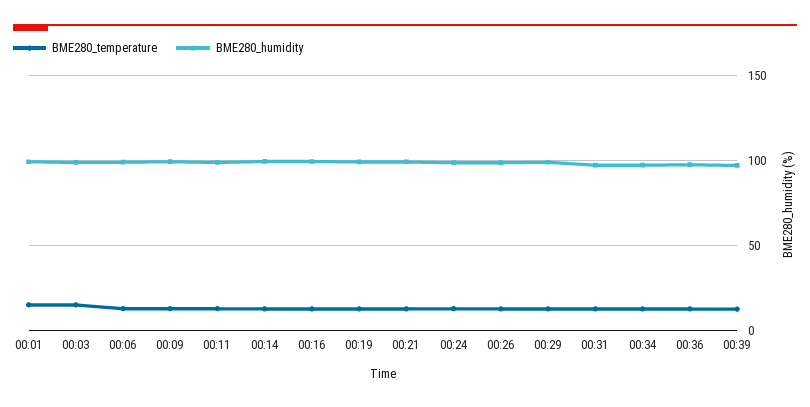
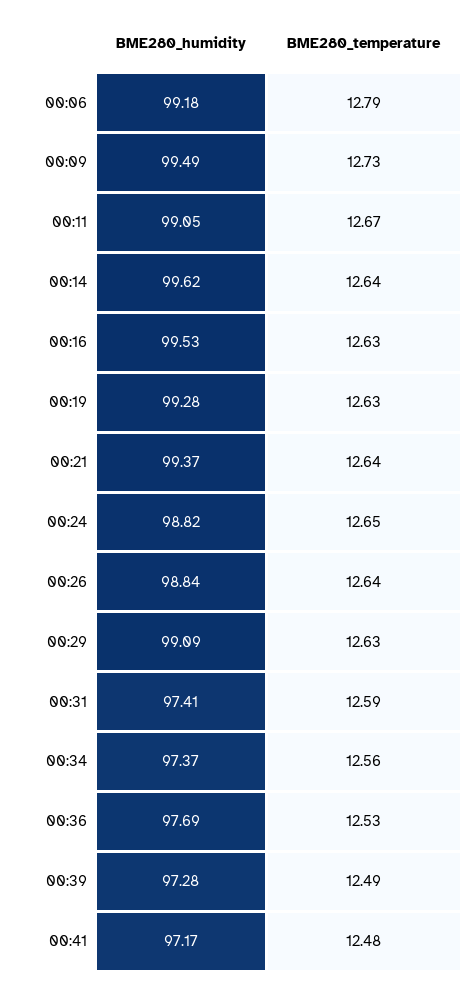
BME280_temperature, 00:01: 15 -> none
BME280_humidity, 00:01: 100 -> none
BME280_temperature, 00:03: 15 -> none
BME280_humidity, 00:03: 100 -> none
BME280_humidity, 00:41: none -> 97.17
BME280_temperature, 00:41: none -> 12.48

